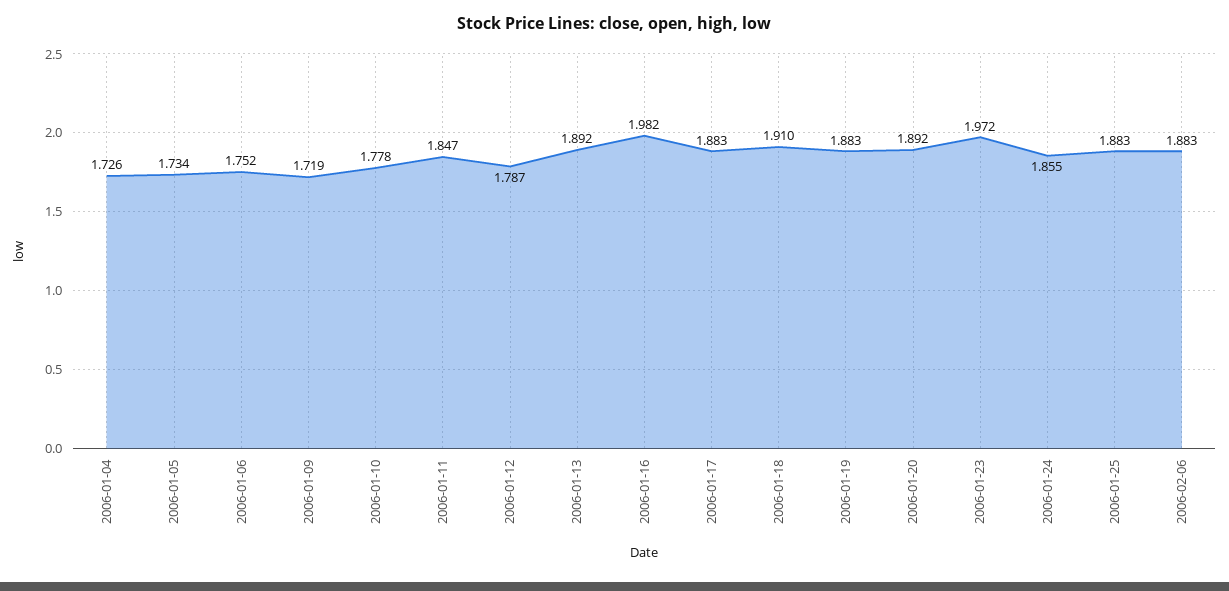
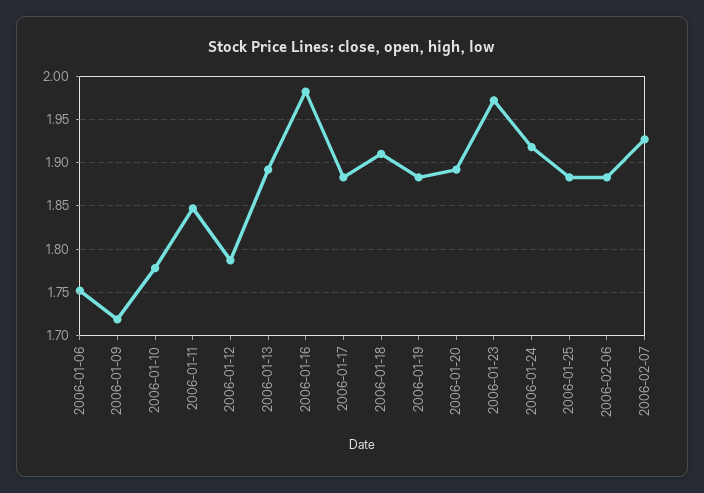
2006-01-04: 1.726 -> none
2006-01-05: 1.734 -> none
2006-01-24: 1.855 -> 1.92
2006-02-07: none -> 1.93

